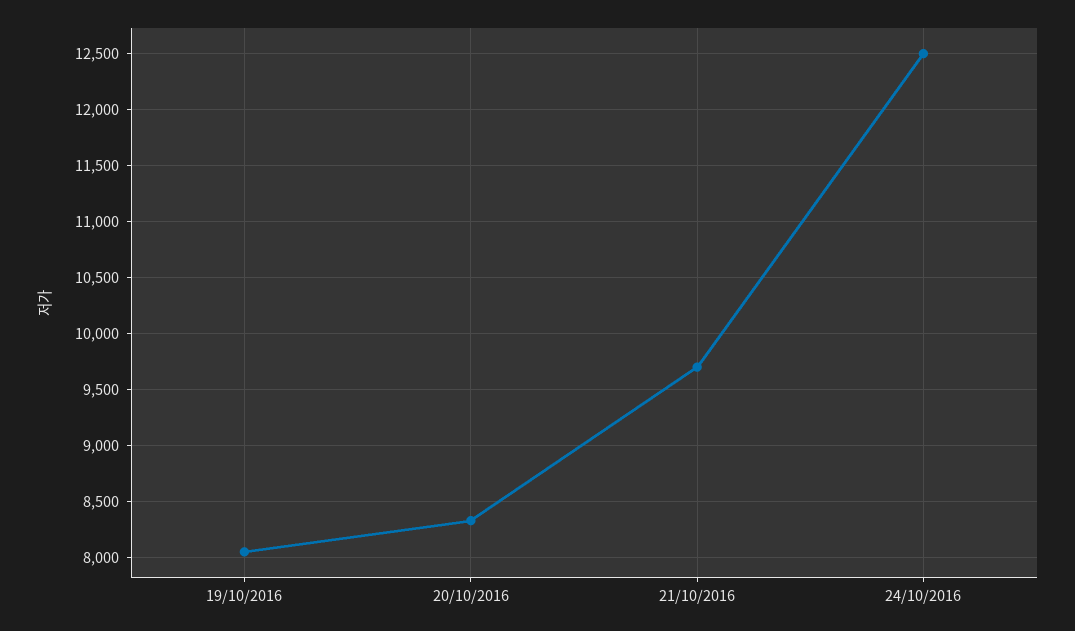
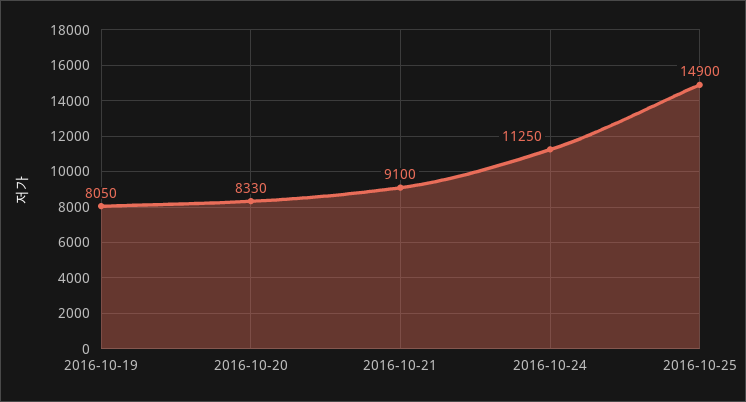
21/10/2016: 9700 -> 9100
24/10/2016: 12500 -> 11250
2016-10-25: none -> 14900

